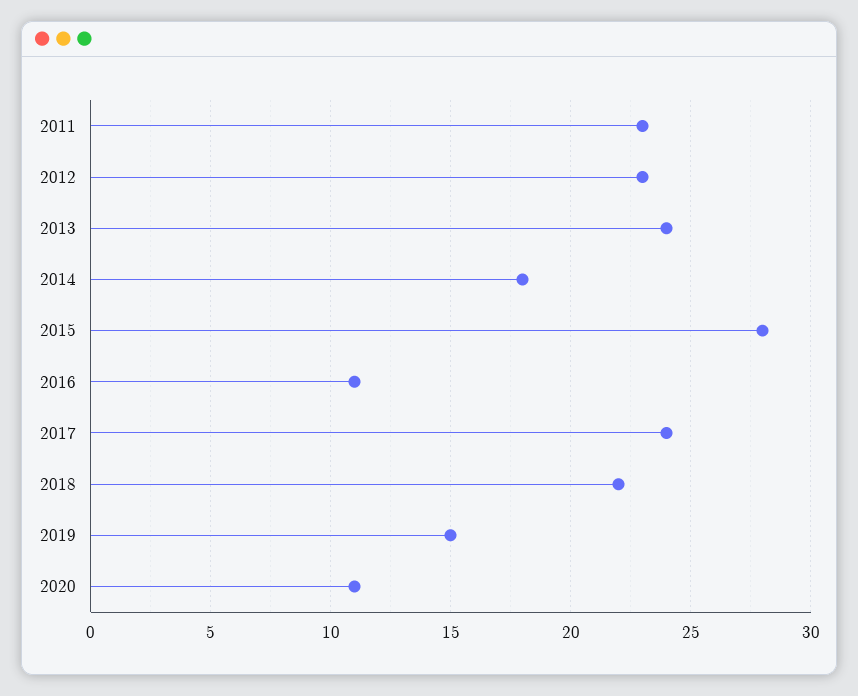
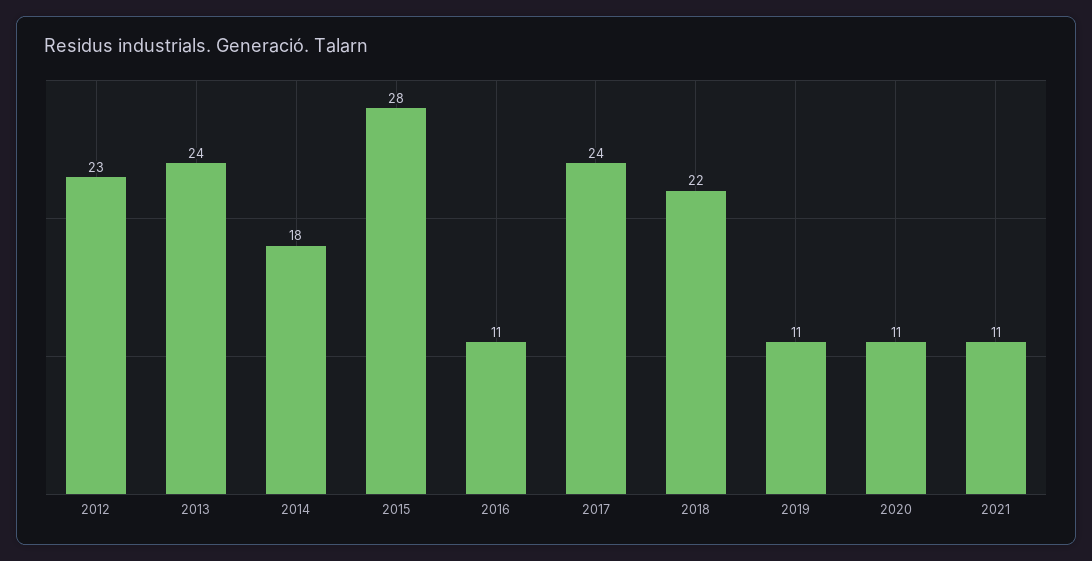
2011: 23 -> none
2019: 15 -> 11
2021: none -> 11

